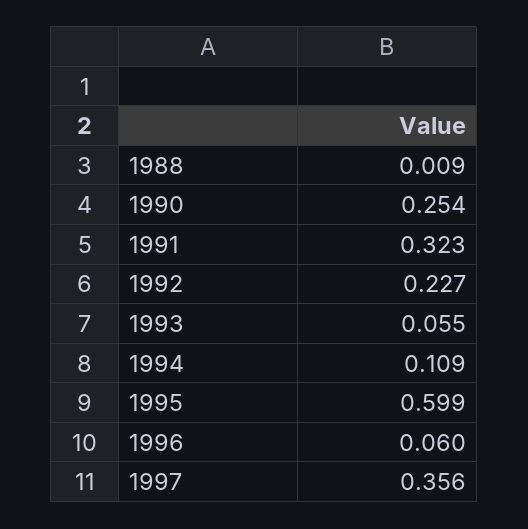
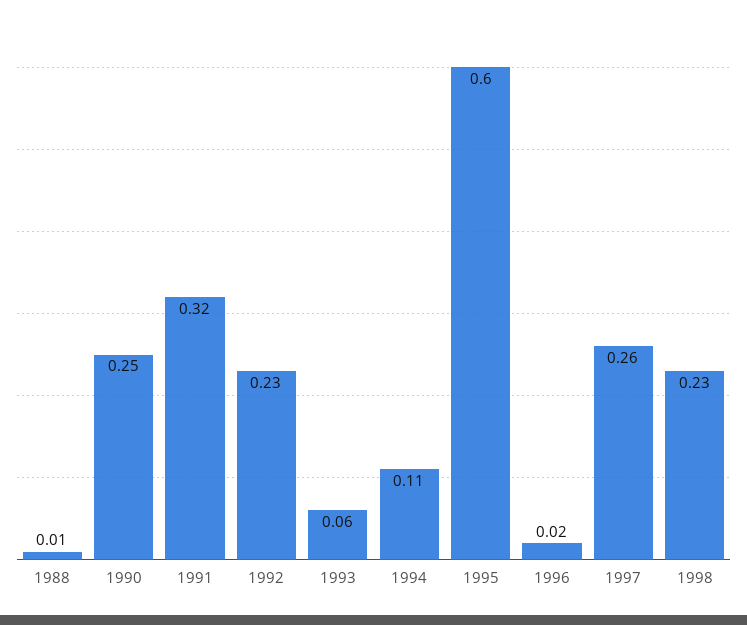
1996: 0.06 -> 0.02
1997: 0.356 -> 0.26
1998: none -> 0.23

